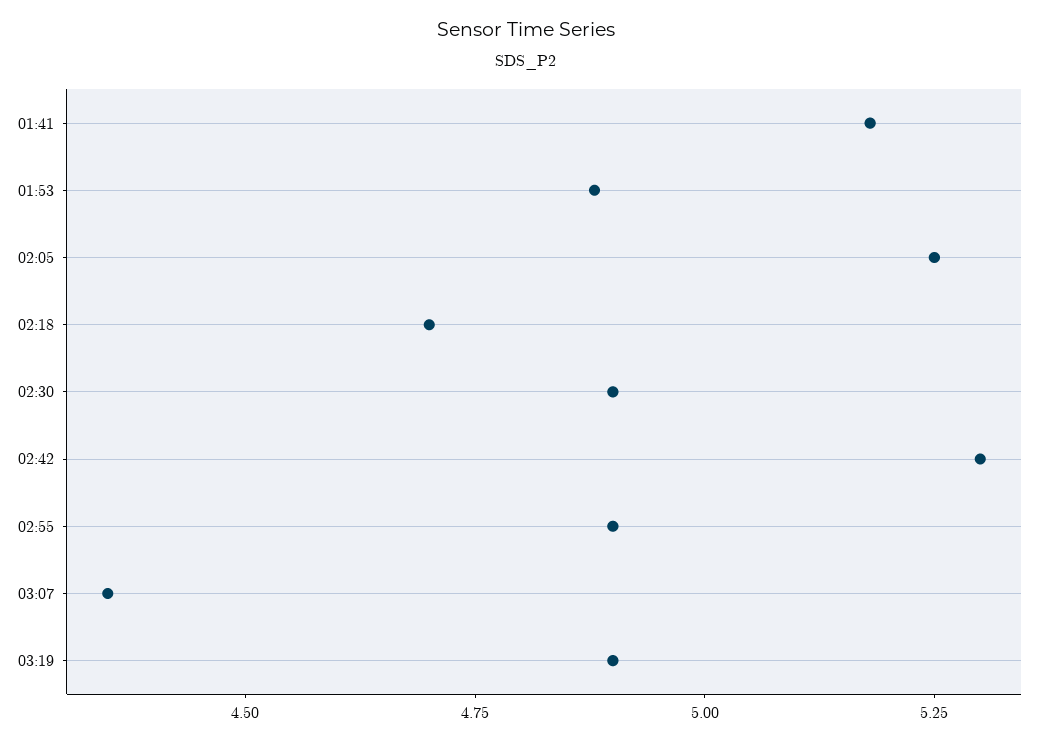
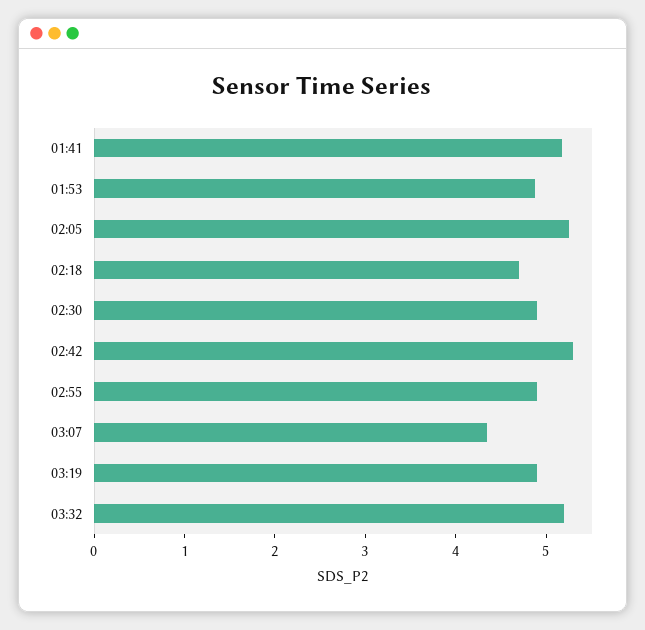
03:32: none -> 5.2

